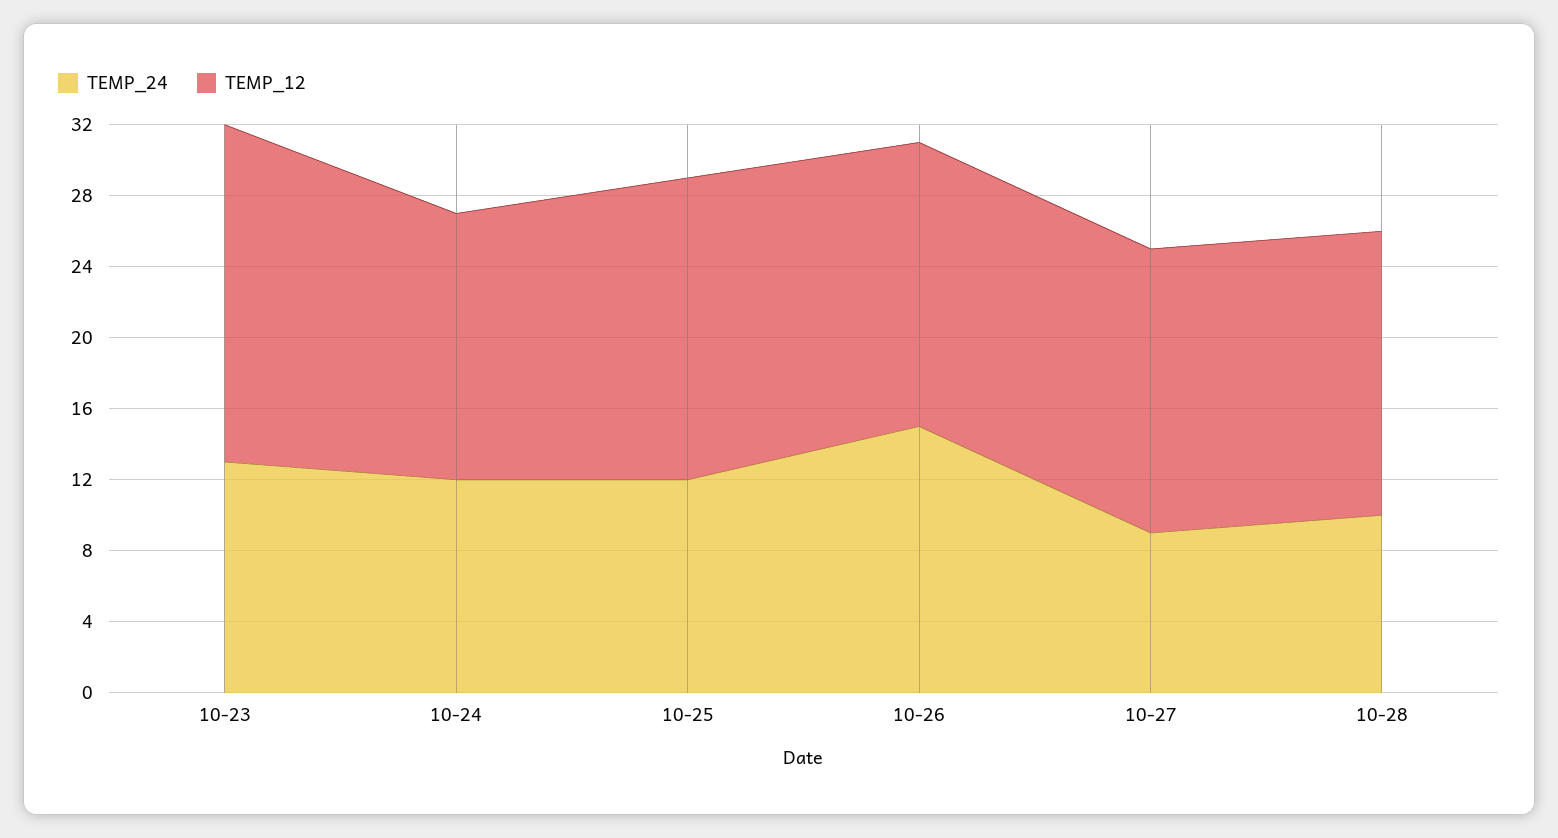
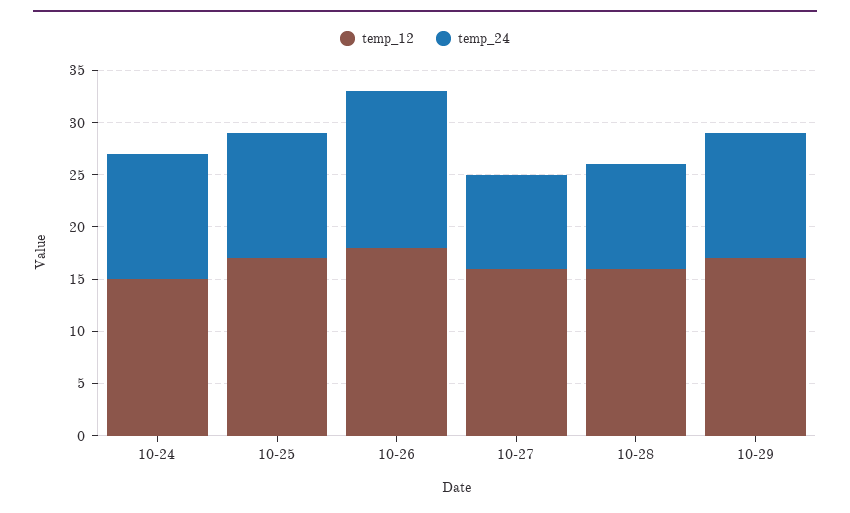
TEMP_24, 10-23: 13 -> none
TEMP_12, 10-23: 19 -> none
TEMP_12, 10-26: 16 -> 18
TEMP_12, 10-29: none -> 17
TEMP_24, 10-29: none -> 12

